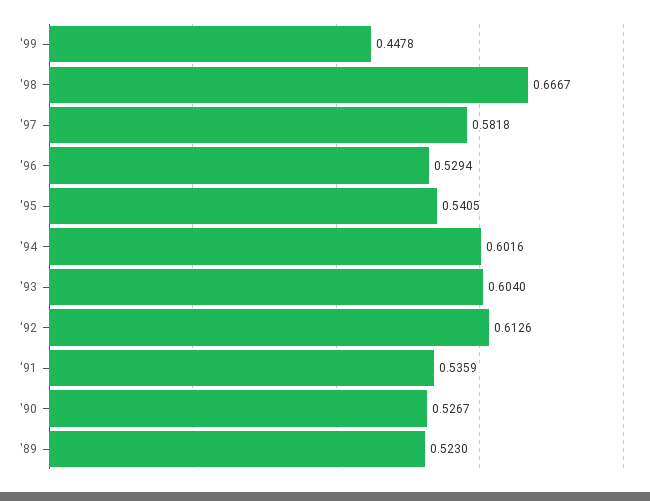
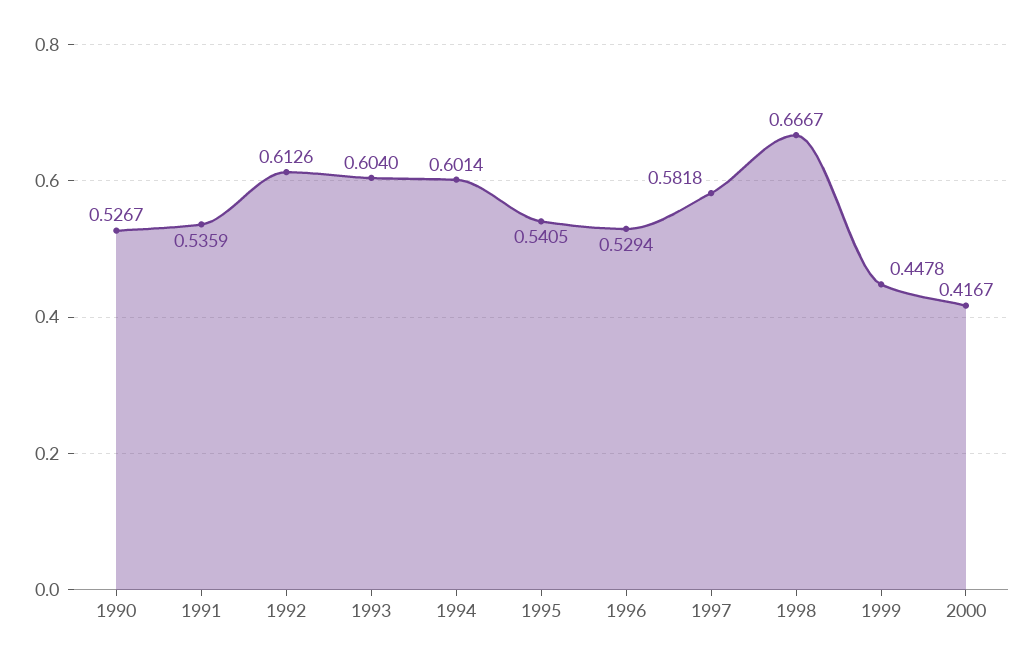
'94: 0.6016 -> 0.6014
'89: 0.523 -> none
2000: none -> 0.4167

